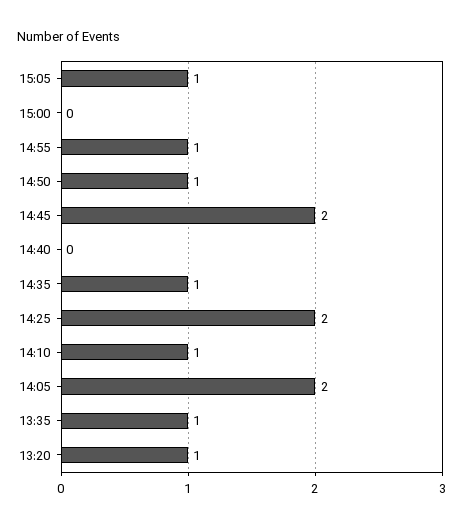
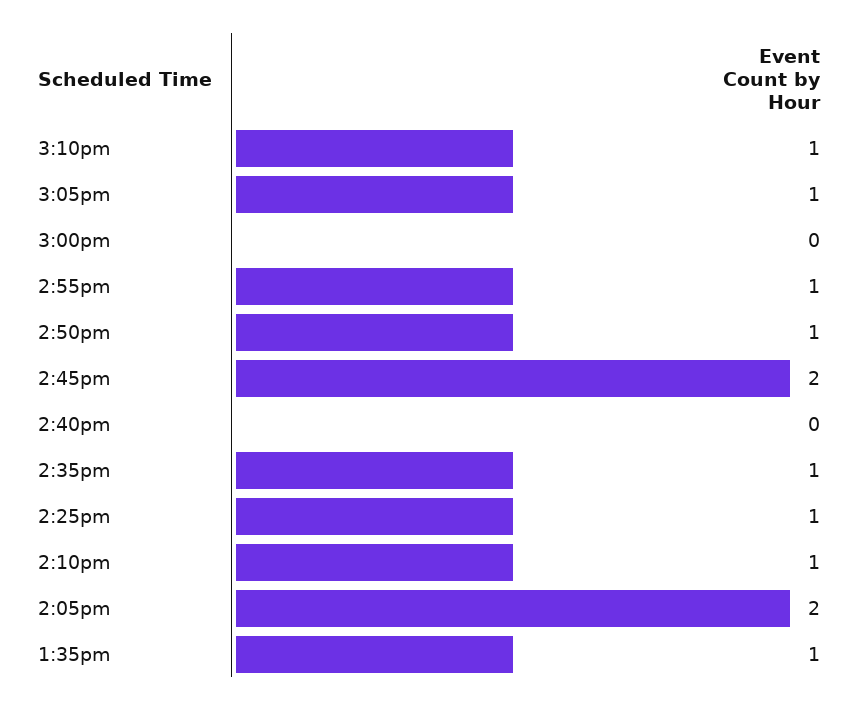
14:25: 2 -> 1
13:20: 1 -> none
3:10pm: none -> 1

